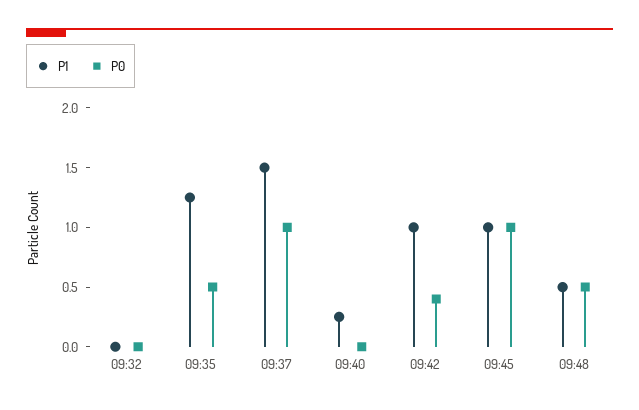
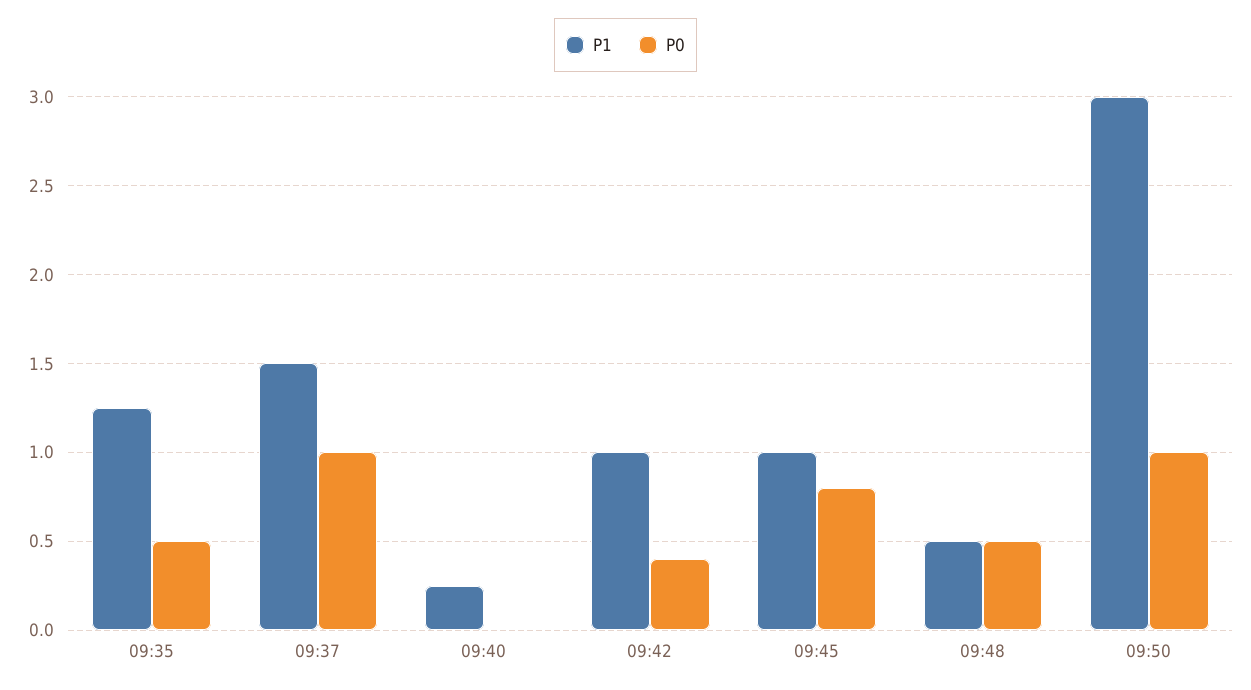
P1, 09:32: 0 -> none
P0, 09:32: 0 -> none
P0, 09:45: 1 -> 0.8
P1, 09:50: none -> 3
P0, 09:50: none -> 1

